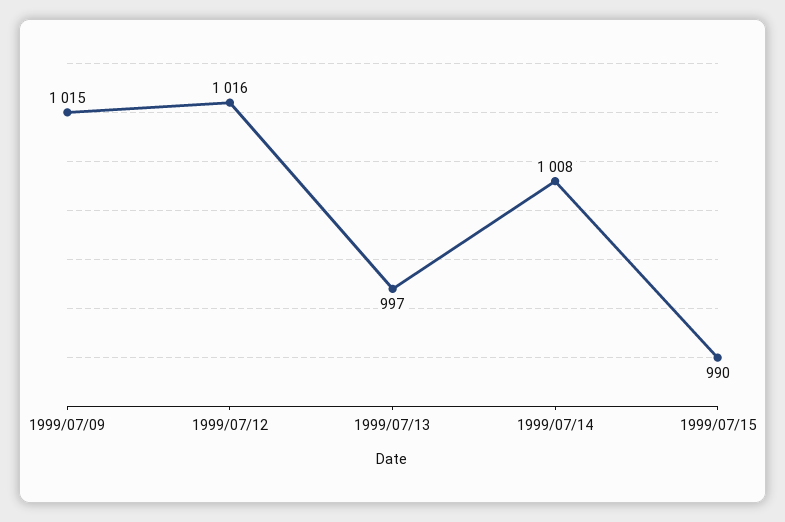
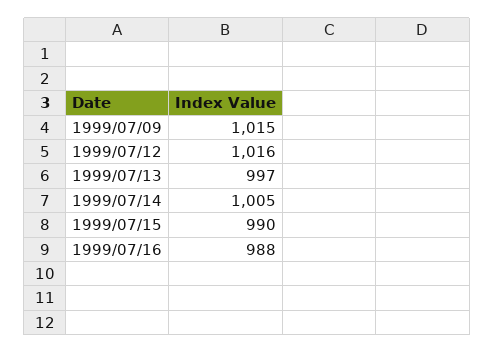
1999/07/14: 1008 -> 1005
1999/07/16: none -> 988

